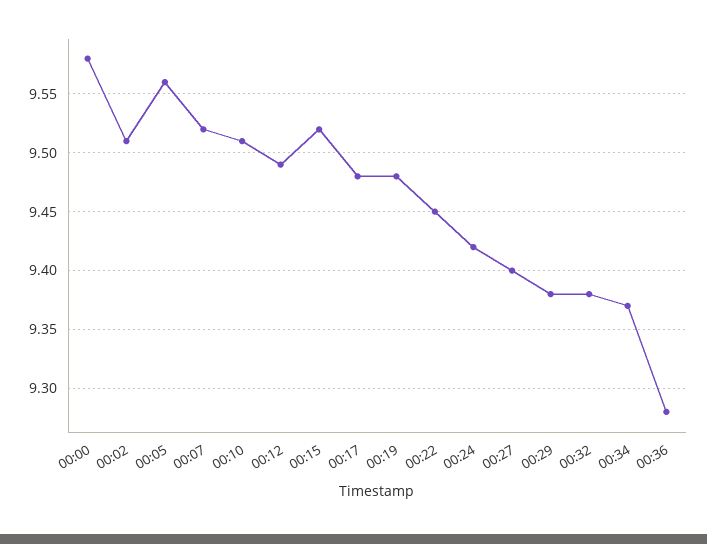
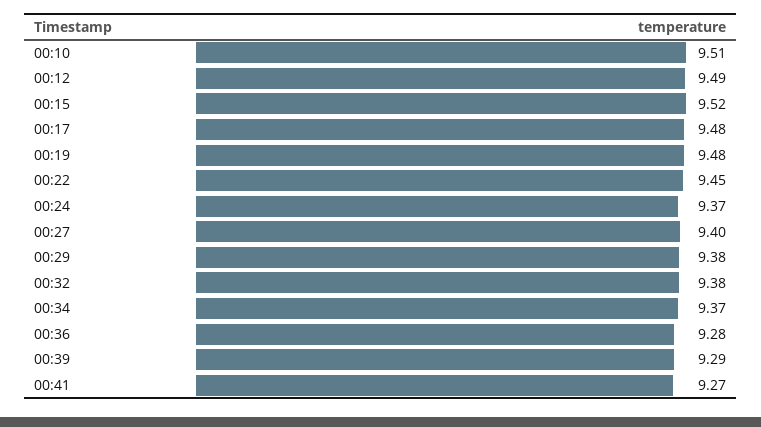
00:00: 9.58 -> none
00:02: 9.51 -> none
00:05: 9.56 -> none
00:07: 9.52 -> none
00:24: 9.42 -> 9.37
00:39: none -> 9.29
00:41: none -> 9.27

